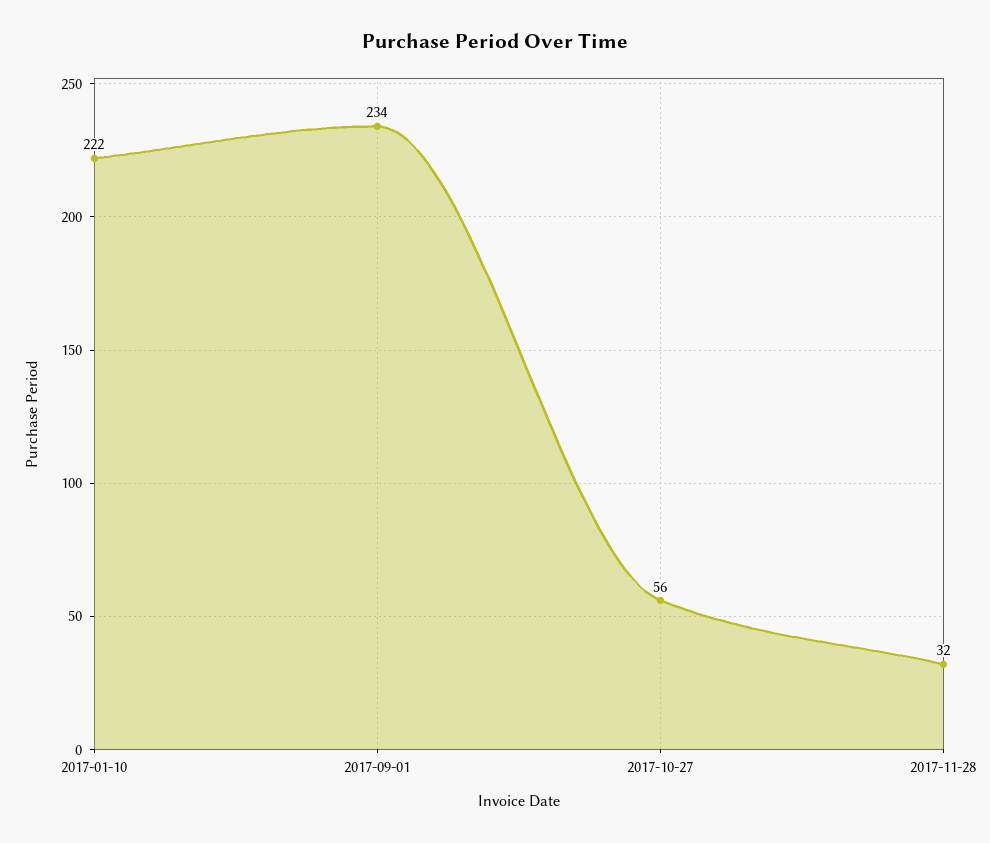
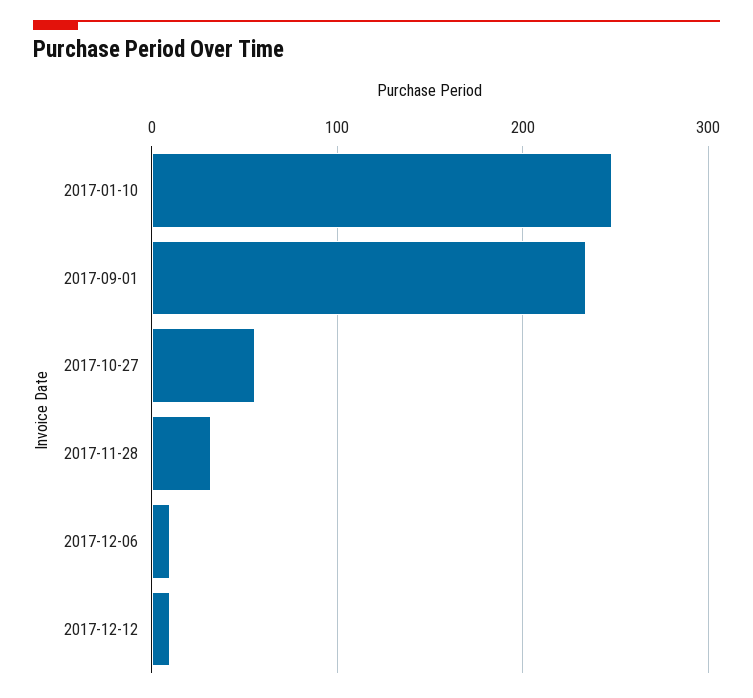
2017-01-10: 222 -> 250
2017-12-06: none -> 10
2017-12-12: none -> 10

